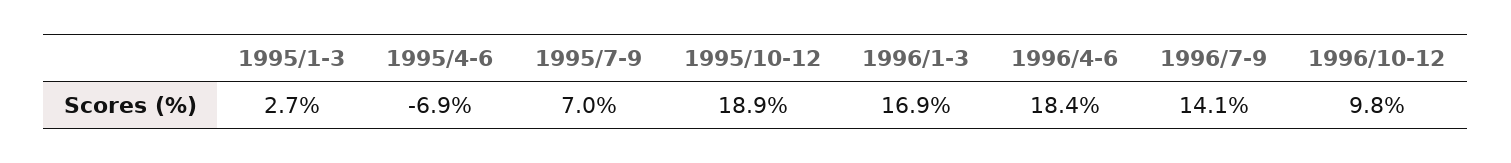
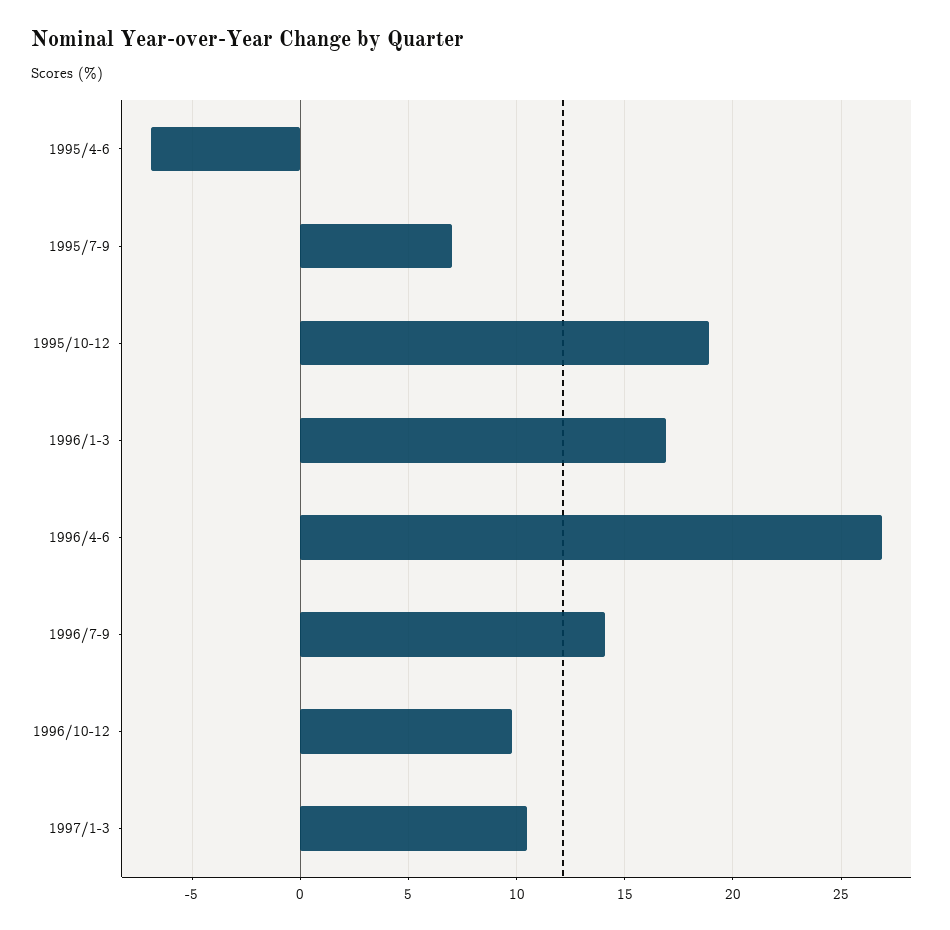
1995/1-3: 2.7 -> none
1996/4-6: 18.4 -> 27
1997/1-3: none -> 10.5

